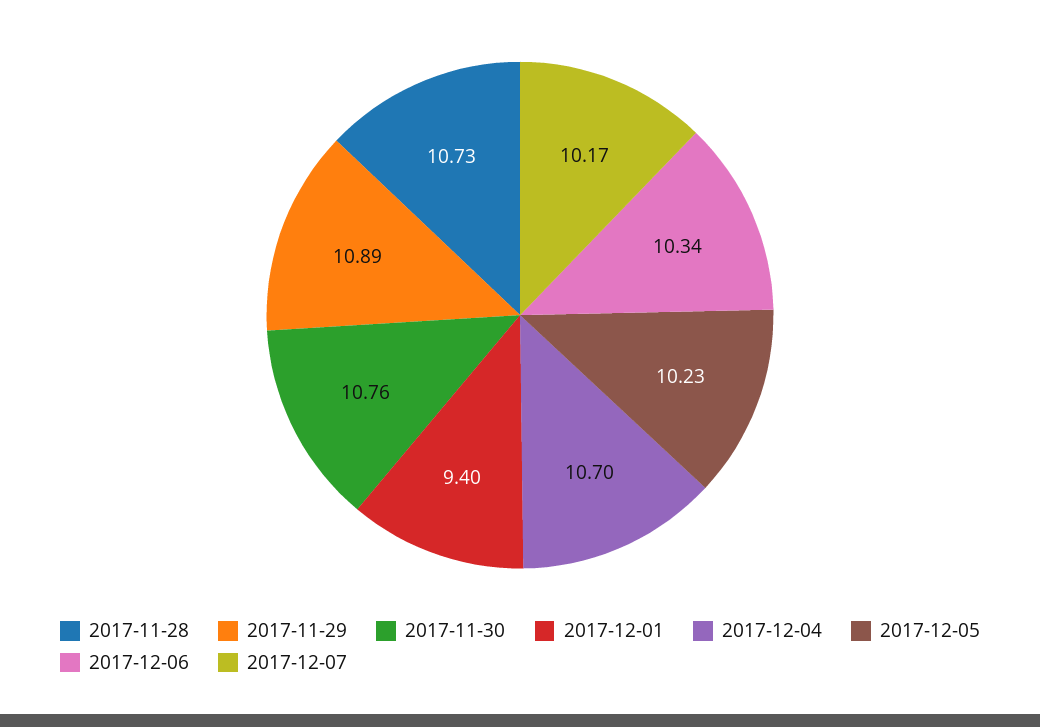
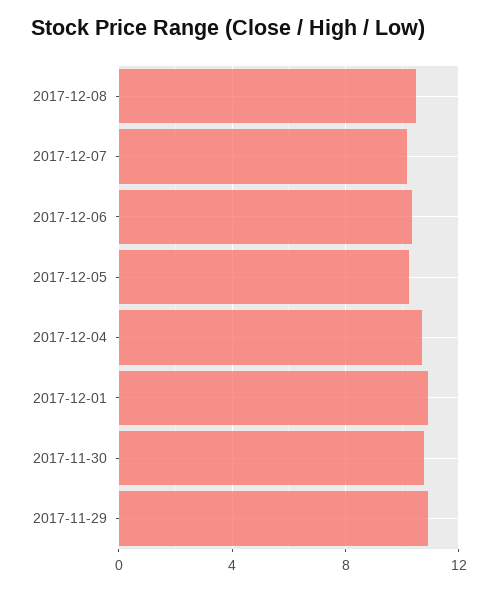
2017-11-28: 10.73 -> none
2017-12-01: 9.4 -> 11
2017-12-08: none -> 10.5

